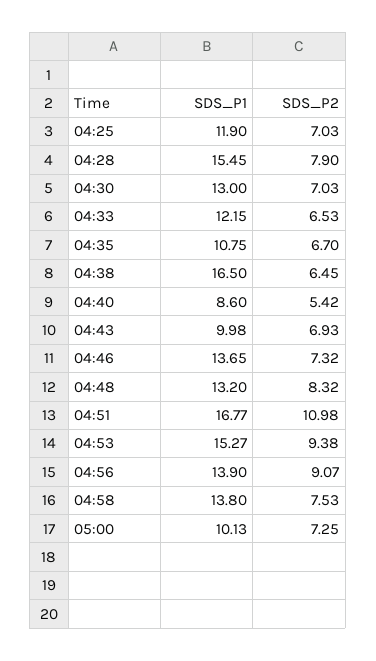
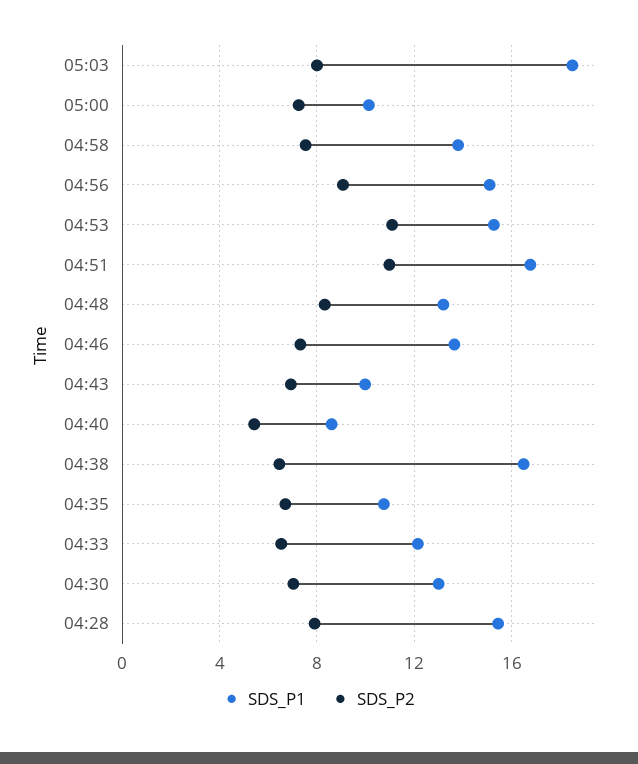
SDS_P1, 04:25: 11.9 -> none
SDS_P2, 04:25: 7.03 -> none
SDS_P2, 04:53: 9.38 -> 11
SDS_P1, 04:56: 13.9 -> 15
SDS_P1, 05:03: none -> 18.5
SDS_P2, 05:03: none -> 8

